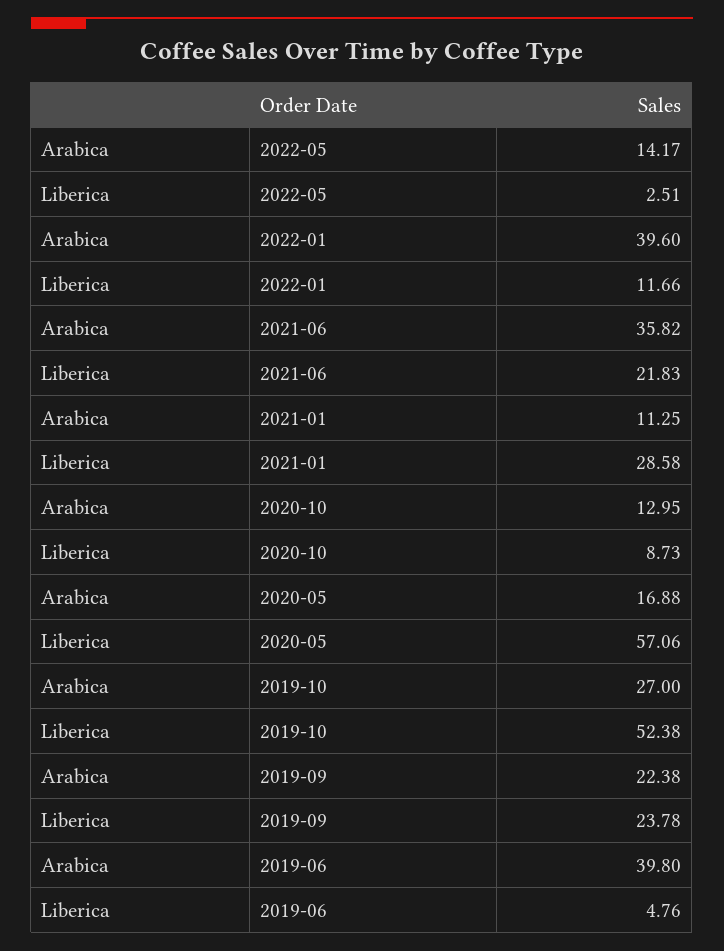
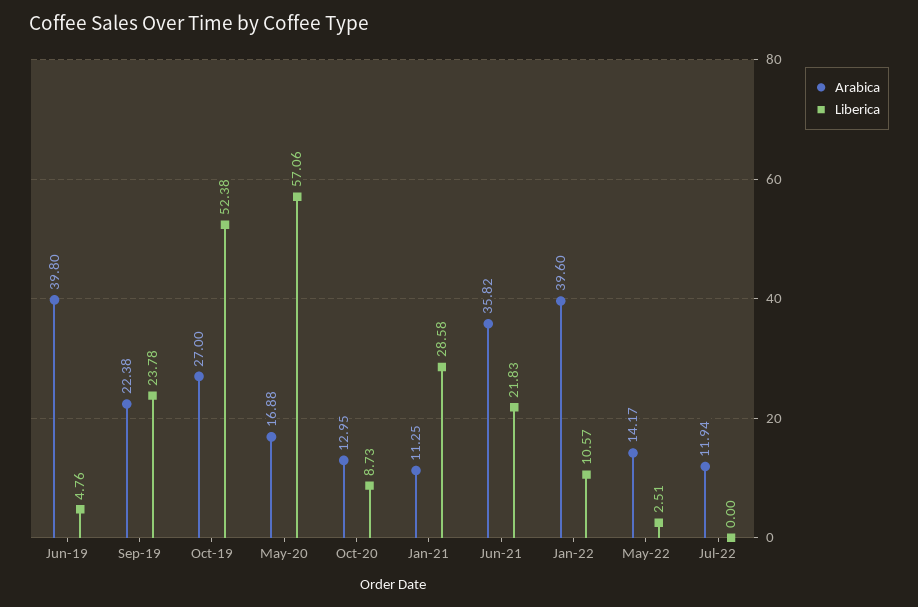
Liberica, 2022-01: 11.66 -> 10.57
Arabica, Jul-22: none -> 11.94
Liberica, Jul-22: none -> 0

